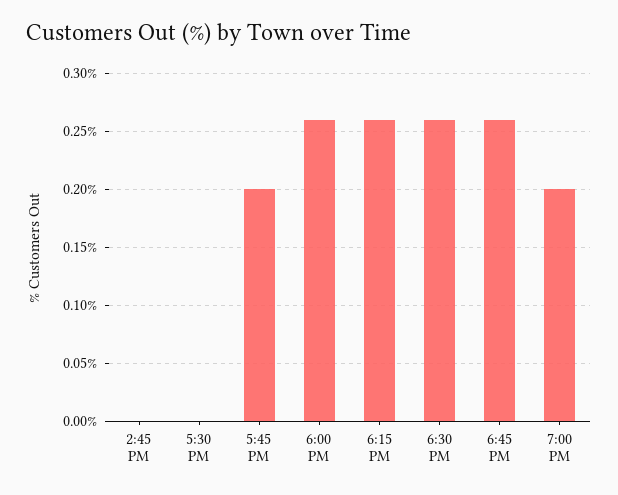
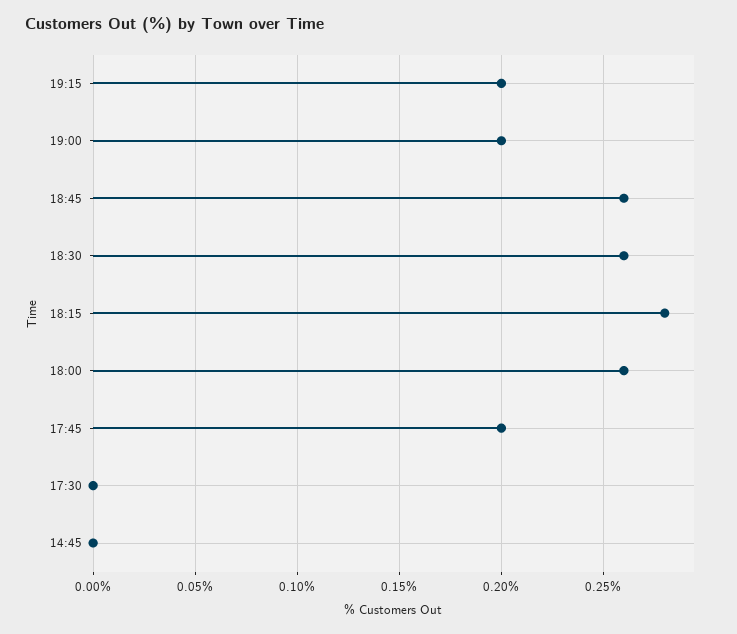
6:15 PM: 0.26 -> 0.28
19:15: none -> 0.2

